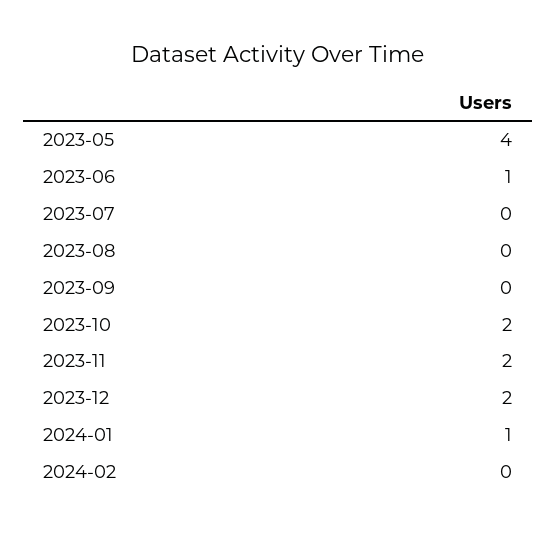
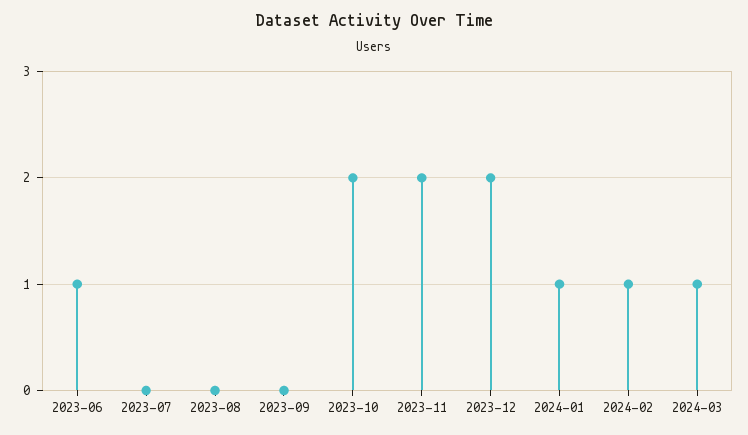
2023-05: 4 -> none
2024-02: 0 -> 1
2024-03: none -> 1

